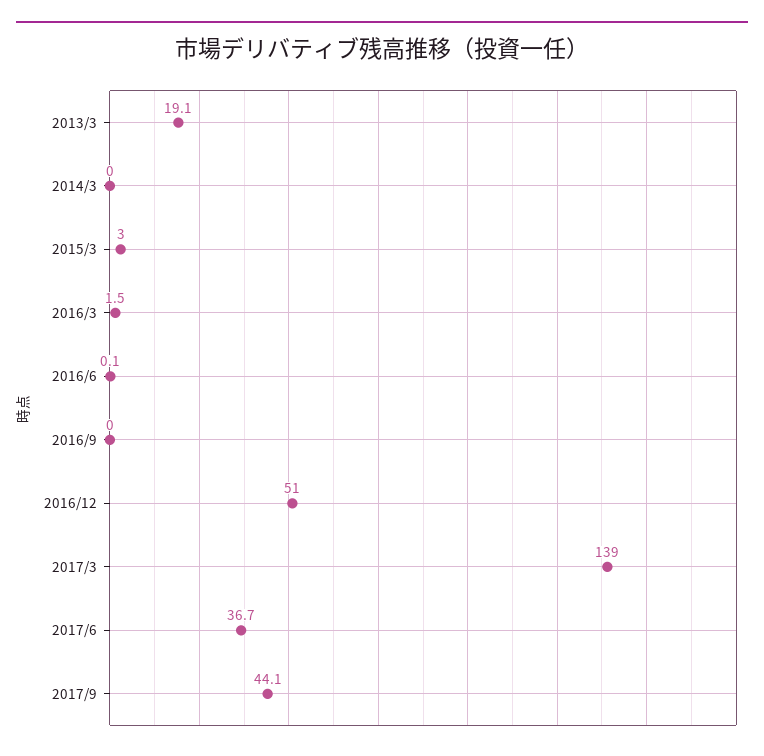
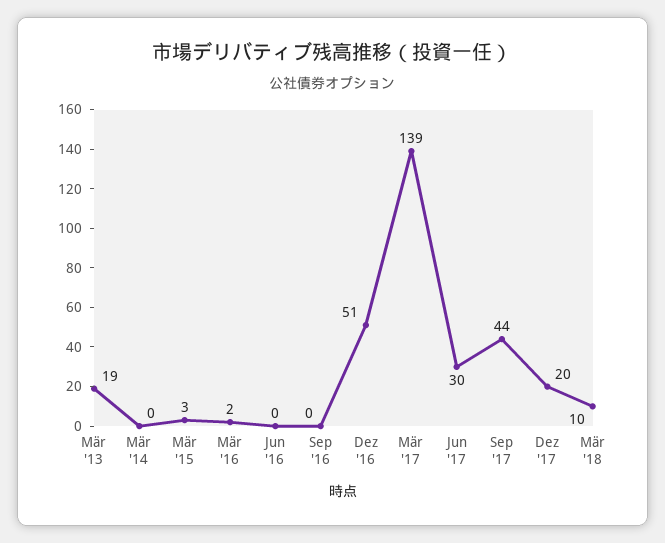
2017/6: 36.7 -> 30
Dez '17: none -> 20
Mär '18: none -> 10

